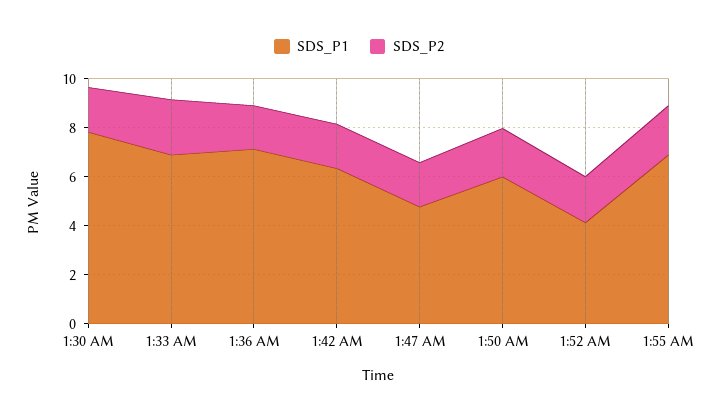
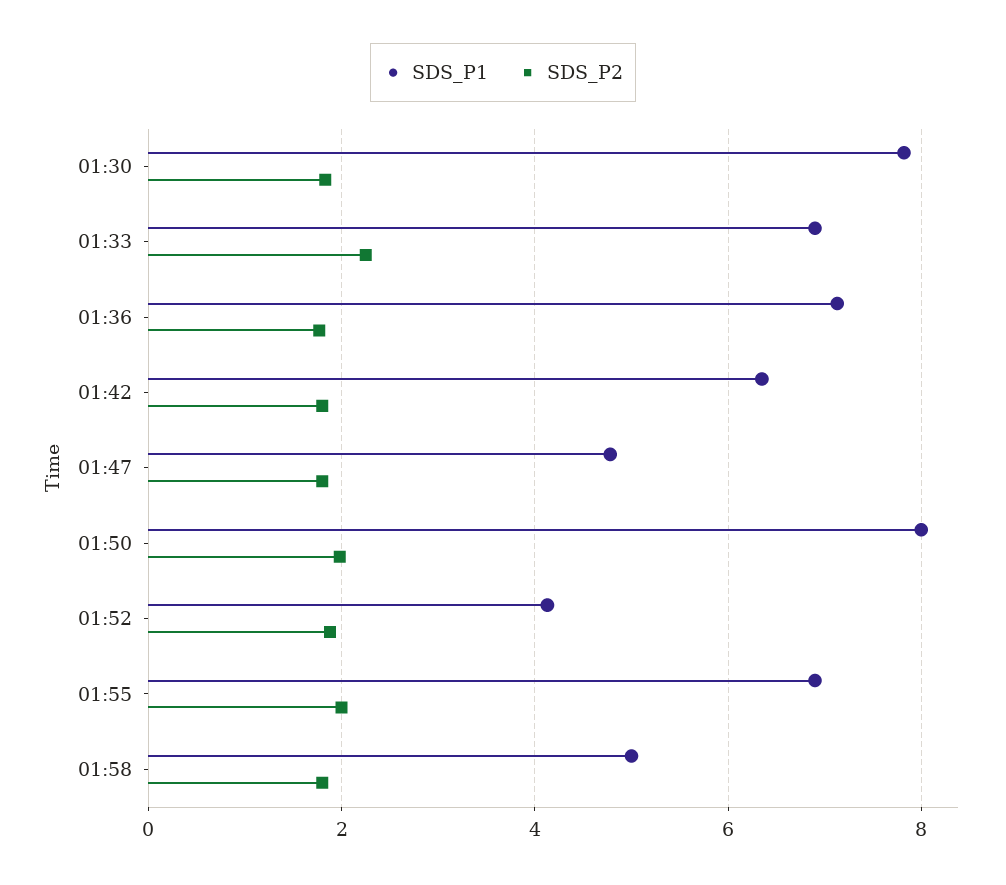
SDS_P1, 1:50 AM: 6 -> 8
SDS_P1, 01:58: none -> 5
SDS_P2, 01:58: none -> 1.8

